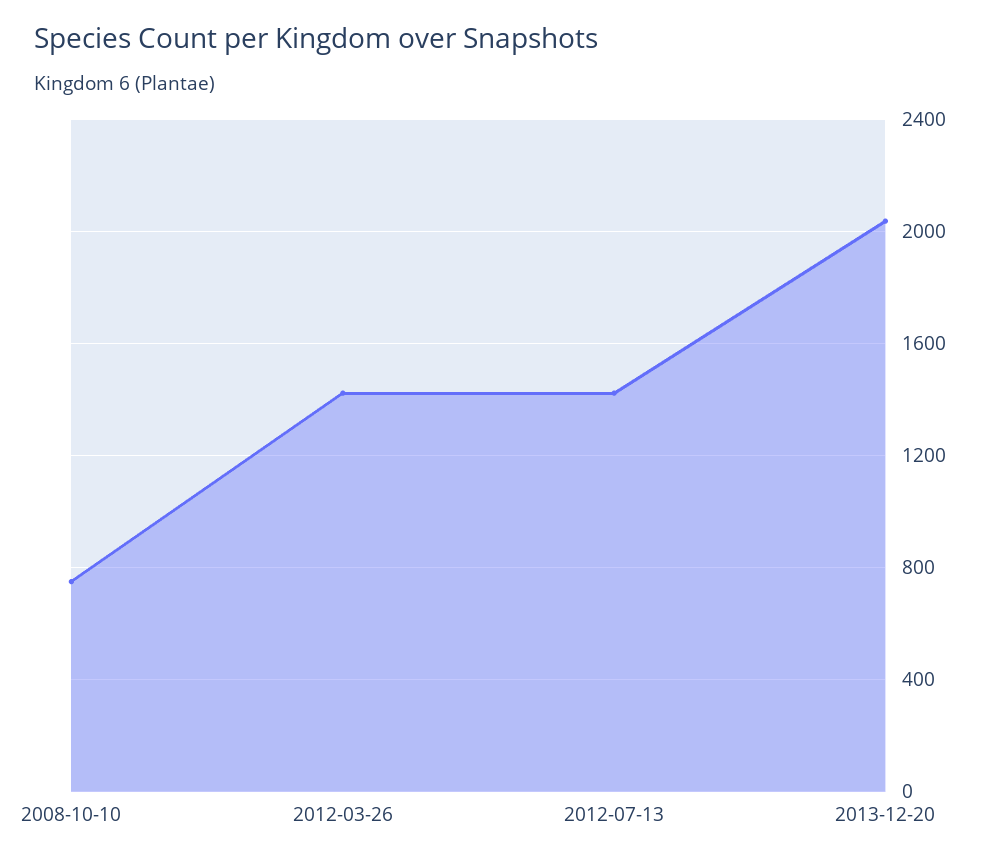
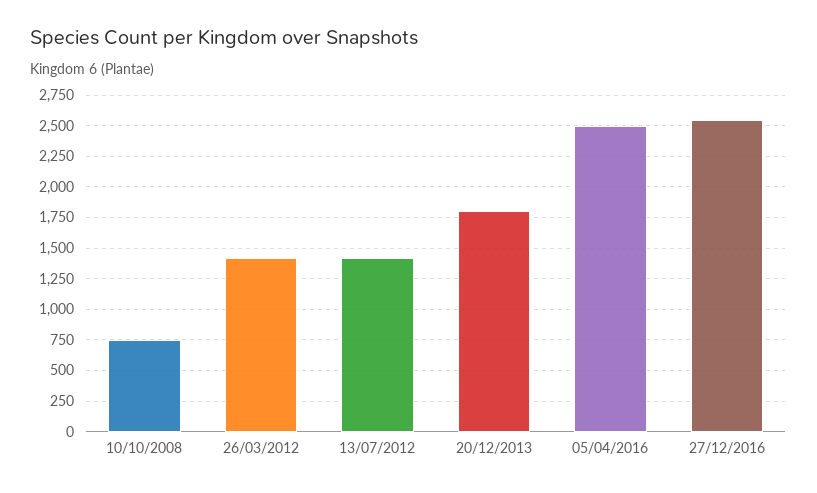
2013-12-20: 2050 -> 1800
05/04/2016: none -> 2500
27/12/2016: none -> 2550

